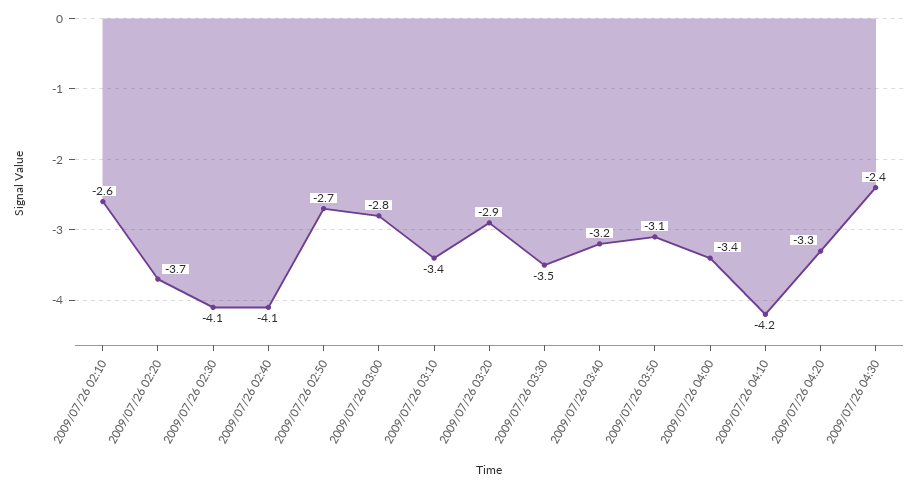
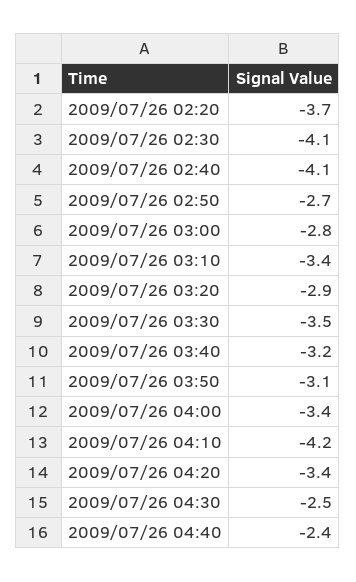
2009/07/26 02:10: -2.6 -> none
2009/07/26 04:20: -3.3 -> -3.4
2009/07/26 04:30: -2.4 -> -2.5
2009/07/26 04:40: none -> -2.4

